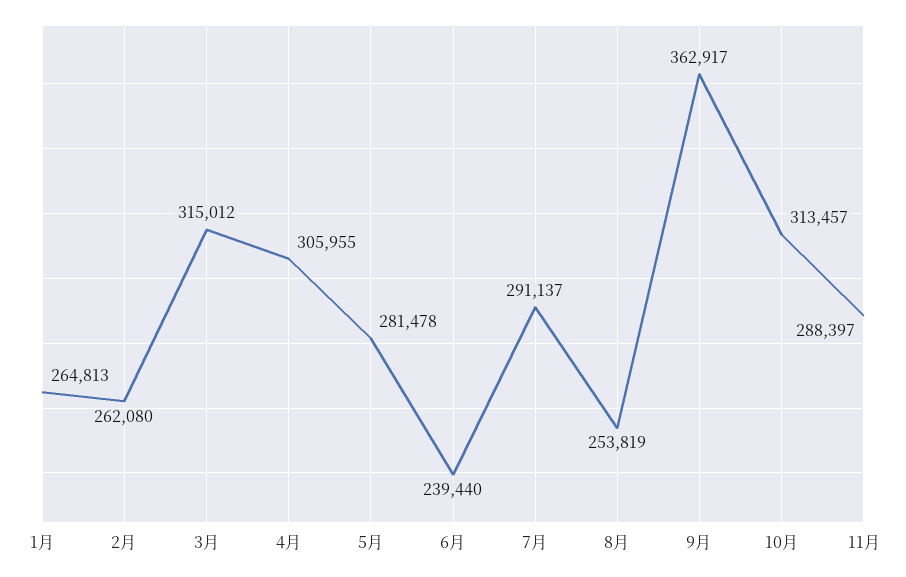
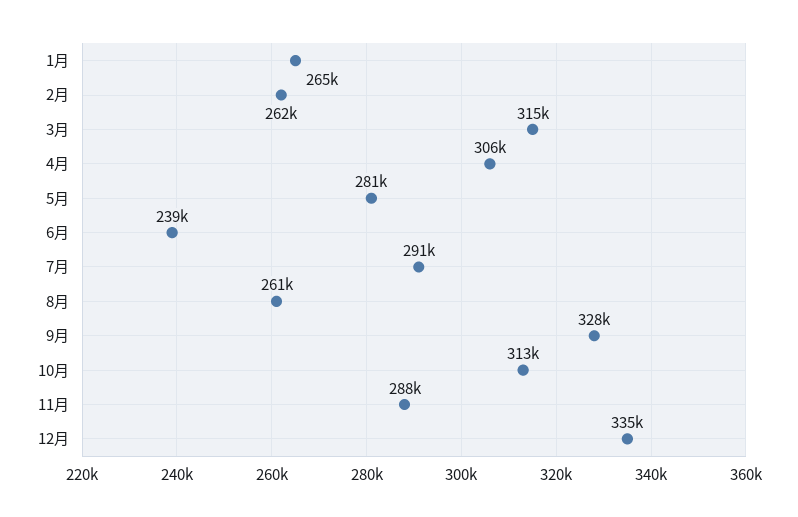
8月: 253819 -> 261000
9月: 362917 -> 328000
12月: none -> 335000

